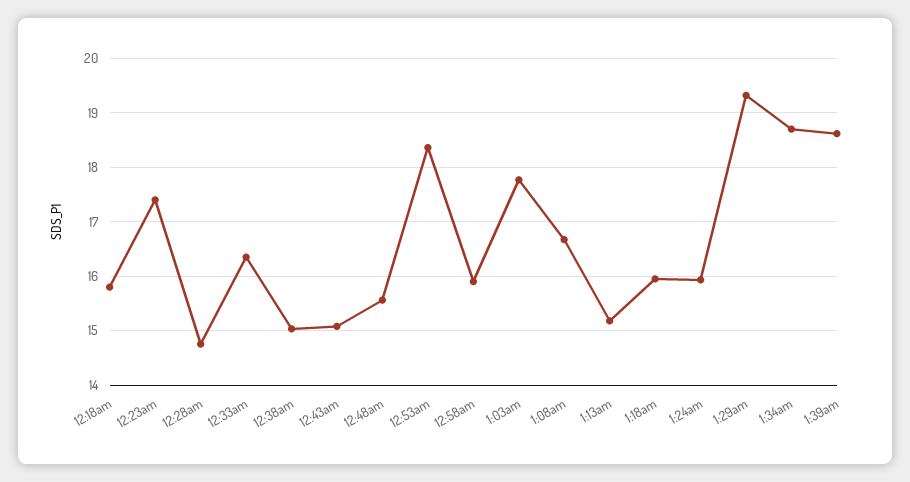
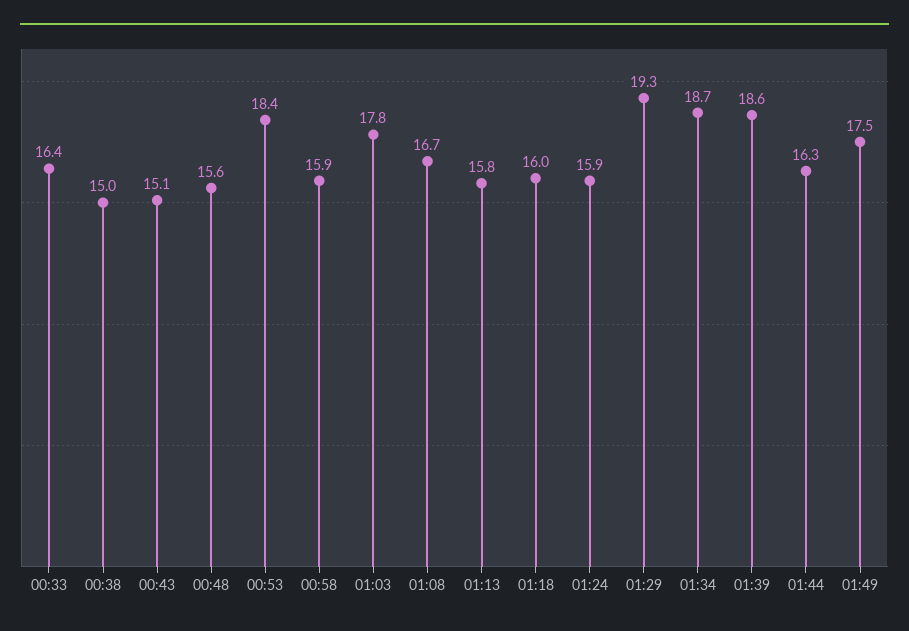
12:18am: 15.8 -> none
12:23am: 17.4 -> none
12:28am: 14.8 -> none
1:13am: 15.2 -> 15.8
01:44: none -> 16.3
01:49: none -> 17.5

